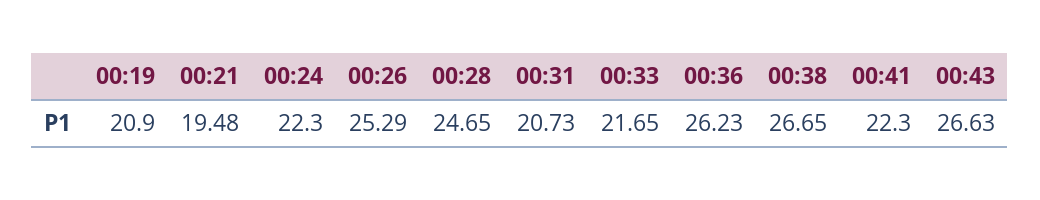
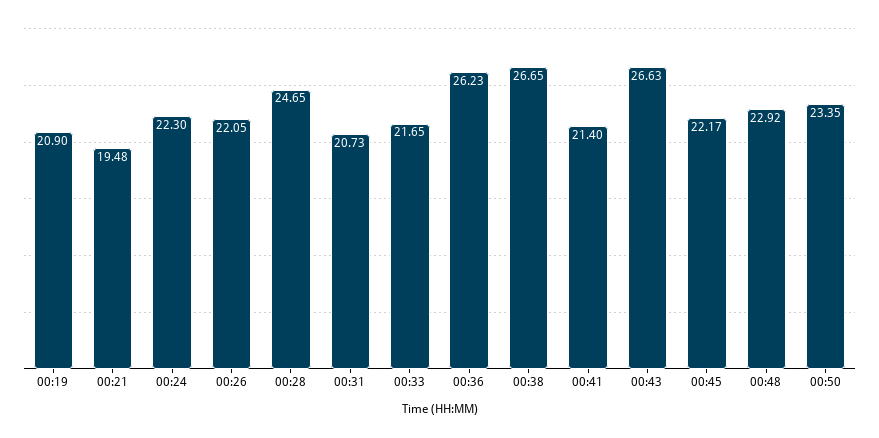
00:26: 25.29 -> 22.05
00:41: 22.3 -> 21.4
00:45: none -> 22.17
00:48: none -> 22.92
00:50: none -> 23.35

